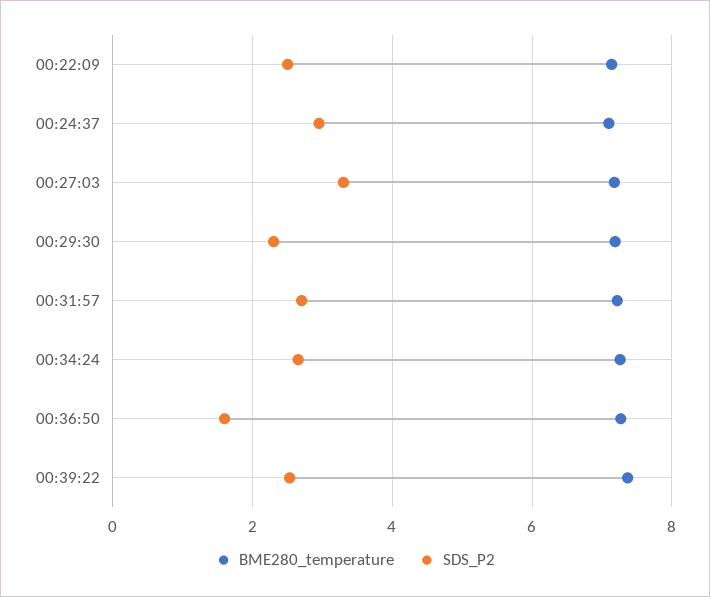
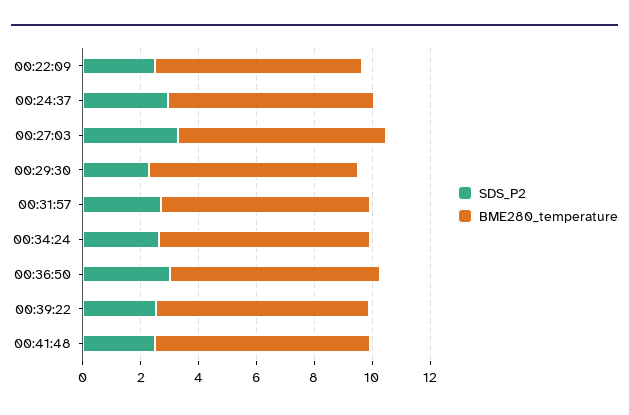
SDS_P2, 00:36:50: 1.6 -> 3
SDS_P2, 00:41:48: none -> 2.5
BME280_temperature, 00:41:48: none -> 7.5

